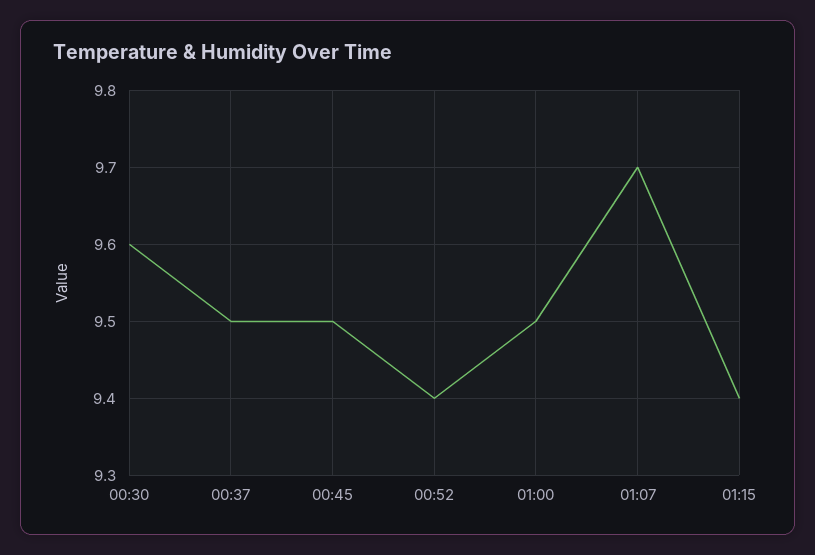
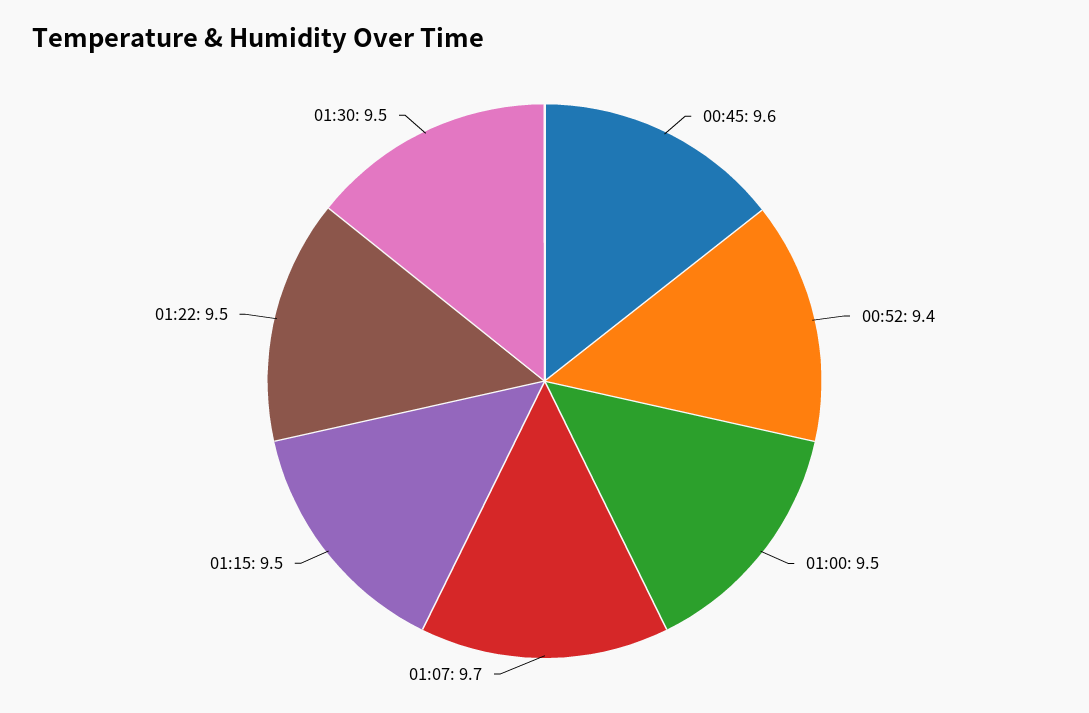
00:30: 9.6 -> none
00:37: 9.5 -> none
00:45: 9.5 -> 9.6
01:15: 9.4 -> 9.5
01:22: none -> 9.5
01:30: none -> 9.5

